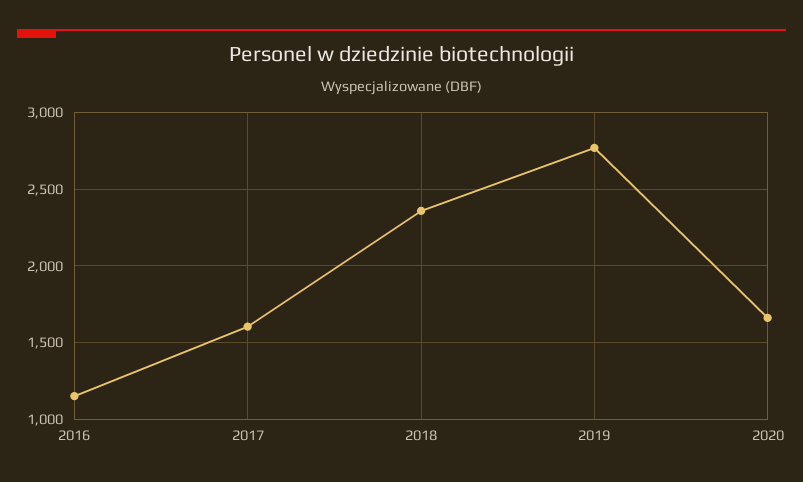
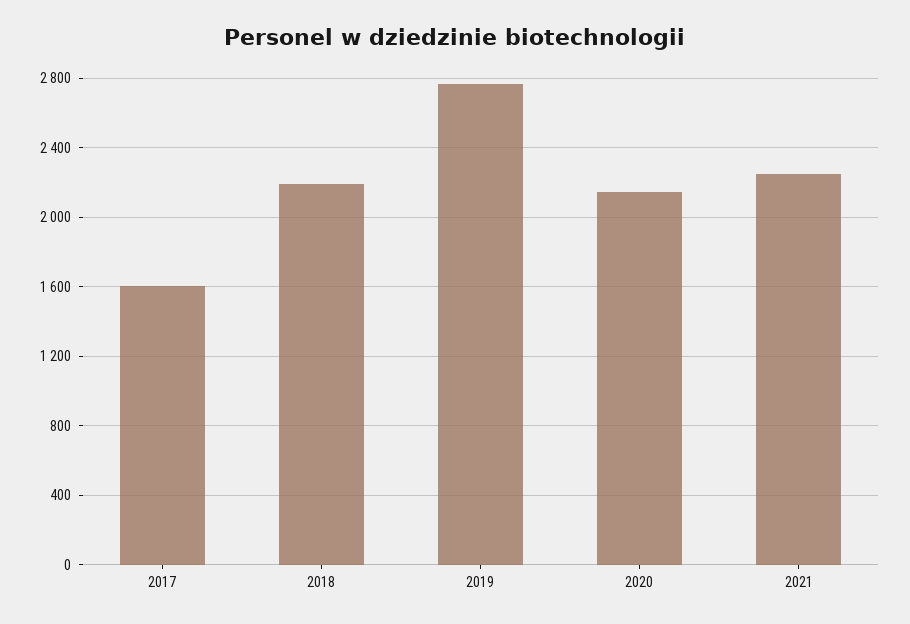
2016: 1150 -> none
2018: 2350 -> 2200
2020: 1650 -> 2150
2021: none -> 2250

